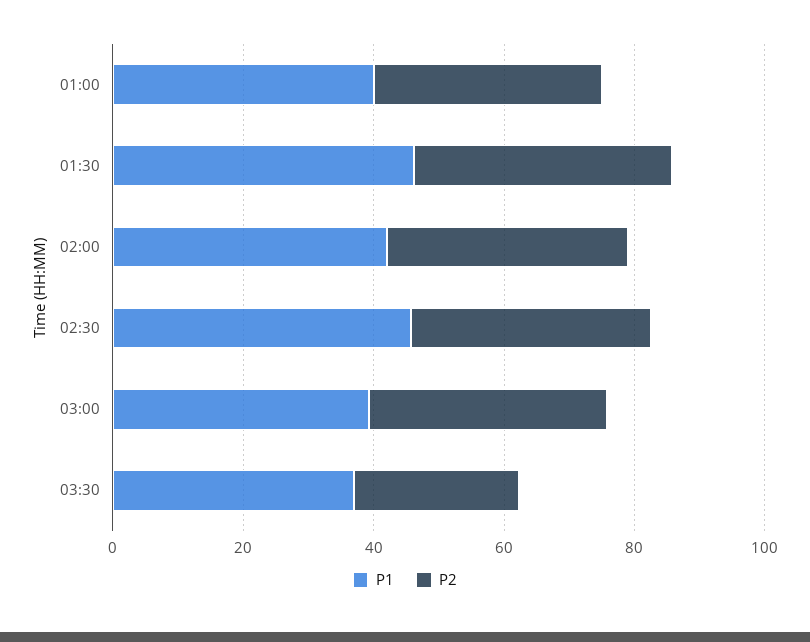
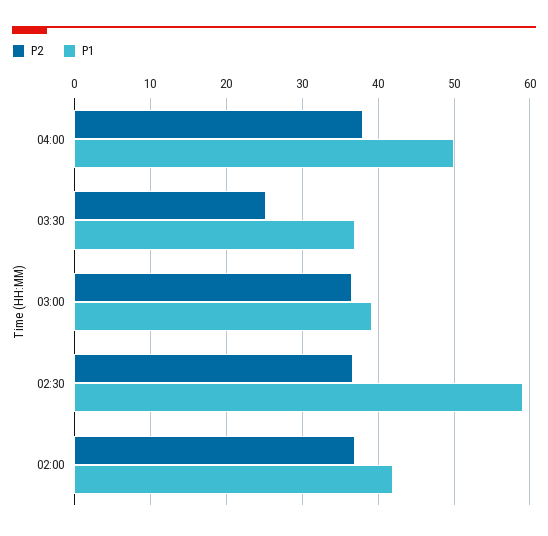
P1, 01:00: 40 -> none
P2, 01:00: 35 -> none
P1, 01:30: 45 -> none
P2, 01:30: 40 -> none
P1, 02:30: 45 -> 59
P2, 04:00: none -> 38
P1, 04:00: none -> 50

